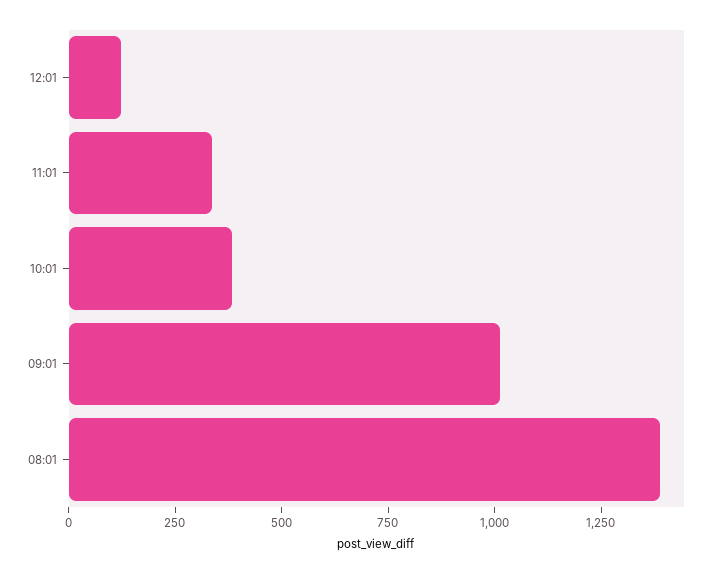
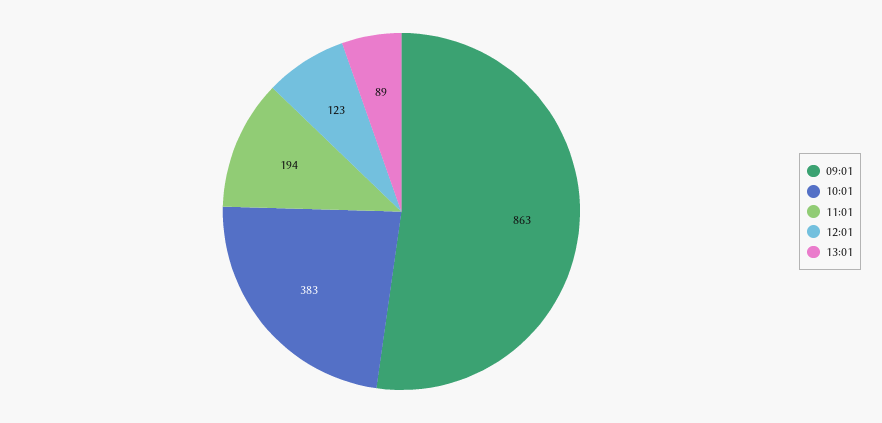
11:01: 350 -> 194
09:01: 1000 -> 863
08:01: 1400 -> none
13:01: none -> 89

